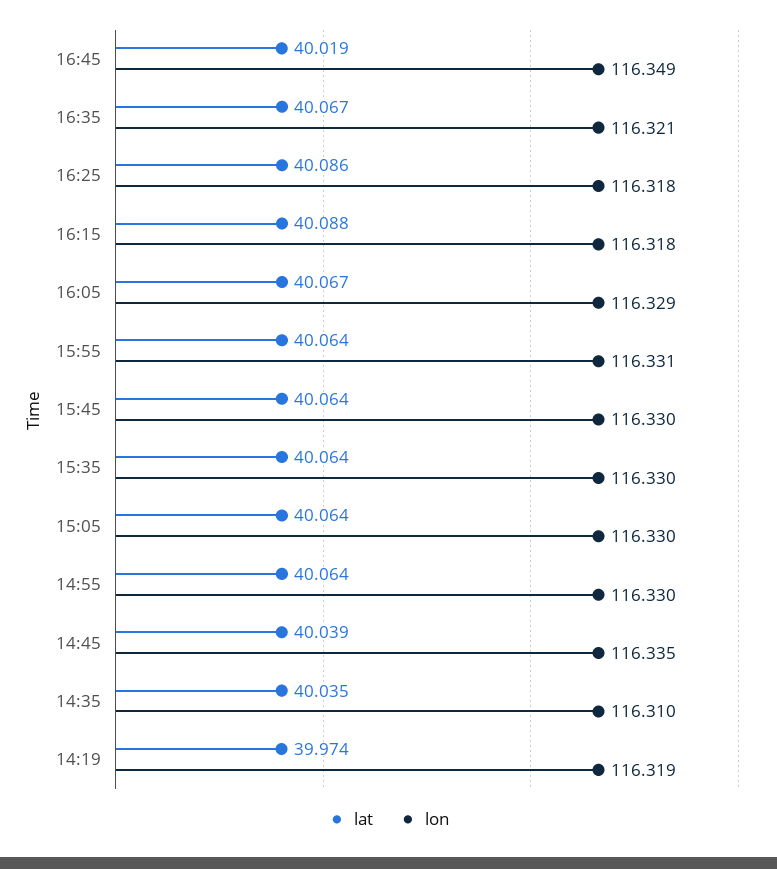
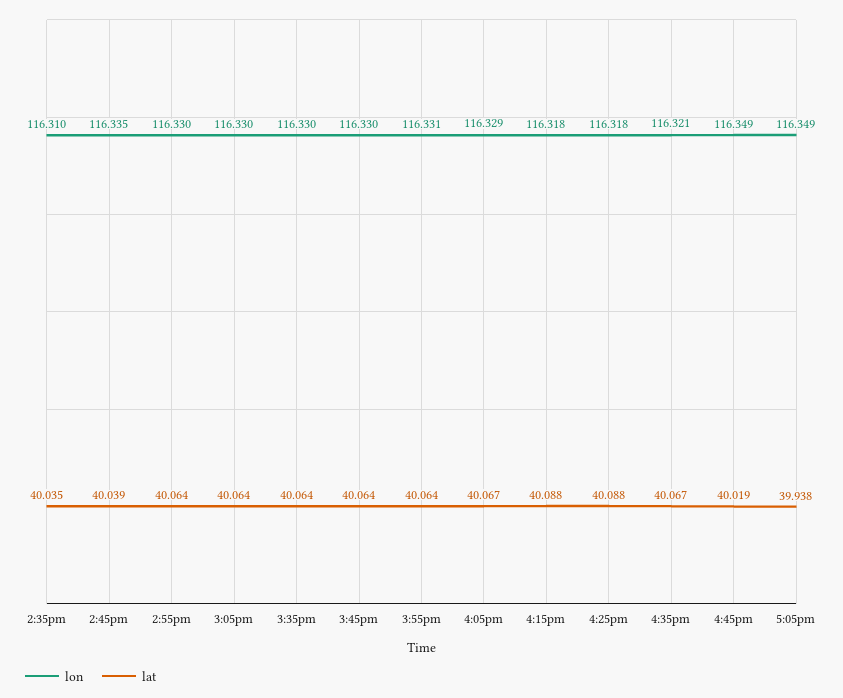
lat, 16:25: 40.086 -> 40.088
lat, 14:19: 39.974 -> none
lon, 14:19: 116.319 -> none
lon, 5:05pm: none -> 116.349
lat, 5:05pm: none -> 39.938

